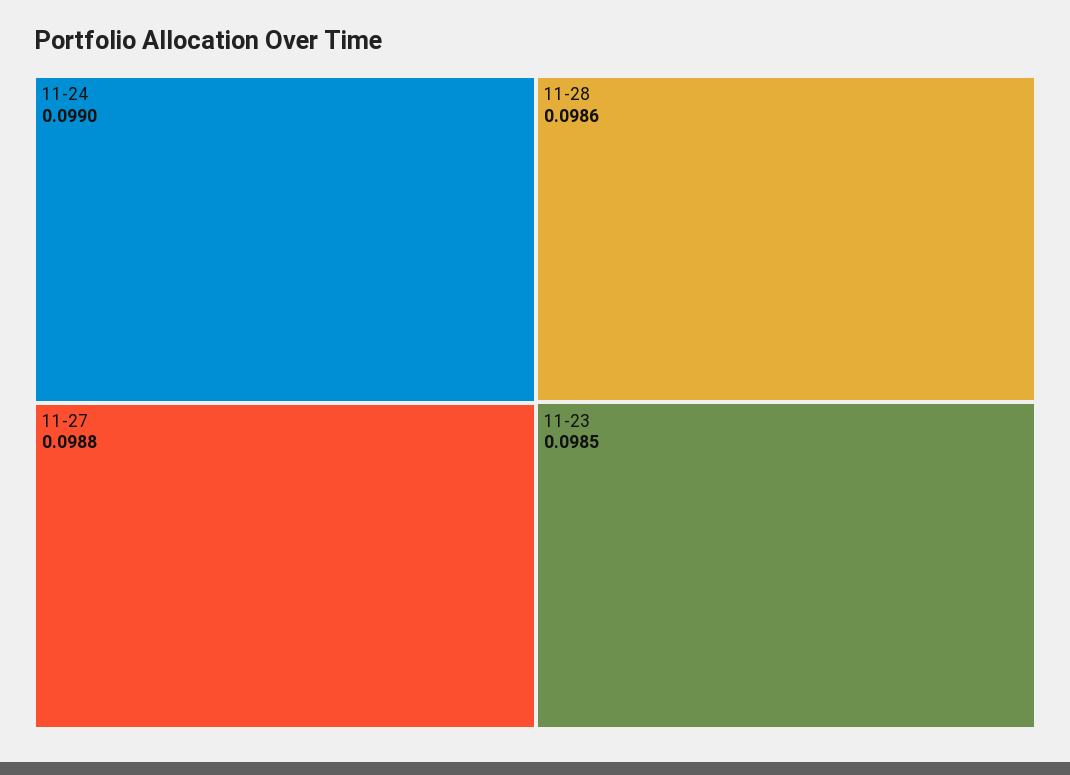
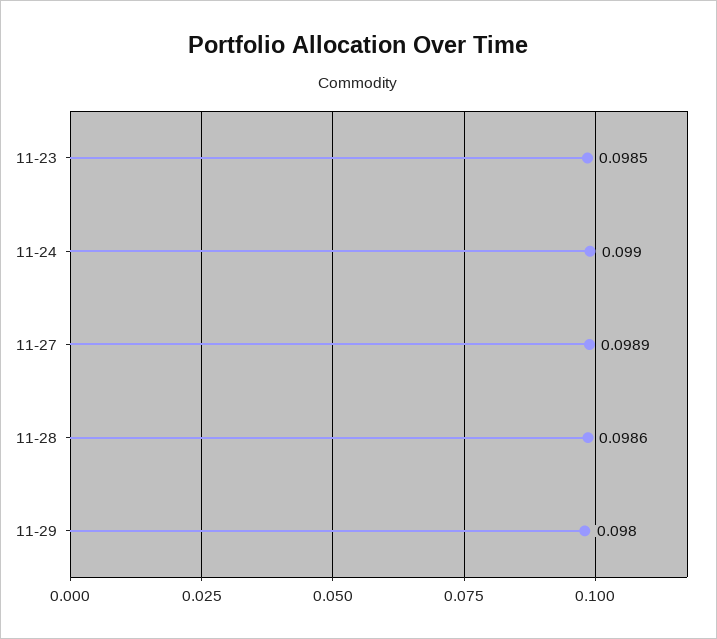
11-27: 0.0988 -> 0.0989
11-29: none -> 0.098

